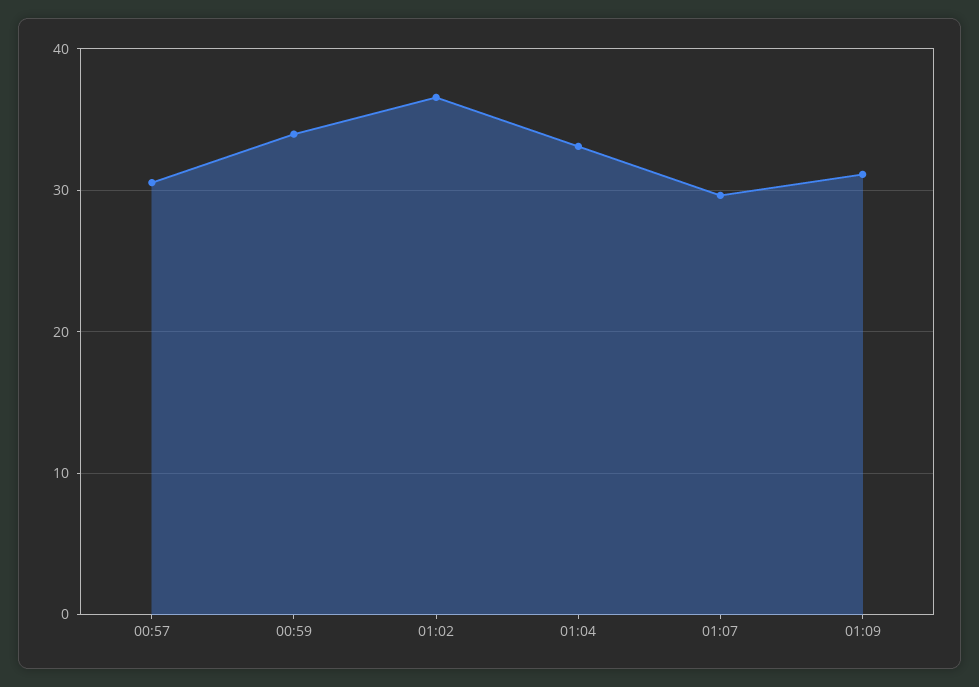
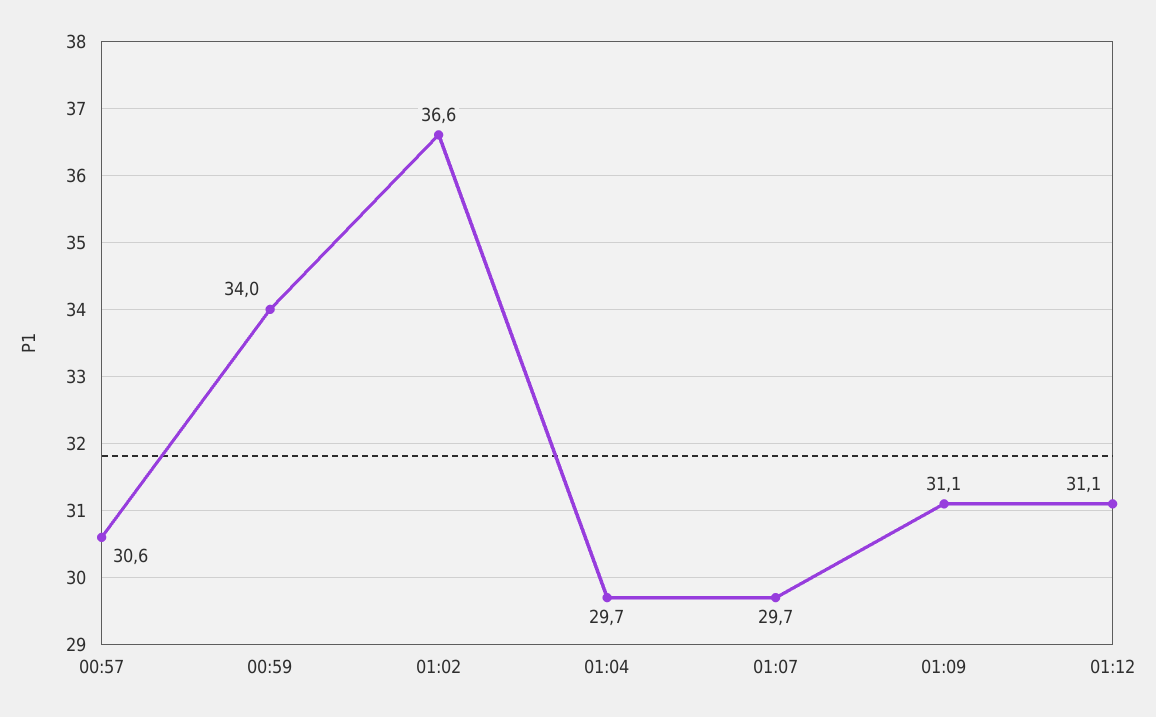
01:04: 33 -> 29.7
01:12: none -> 31.1

